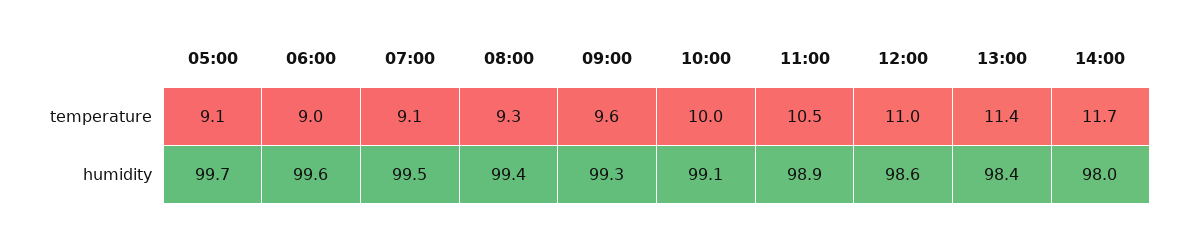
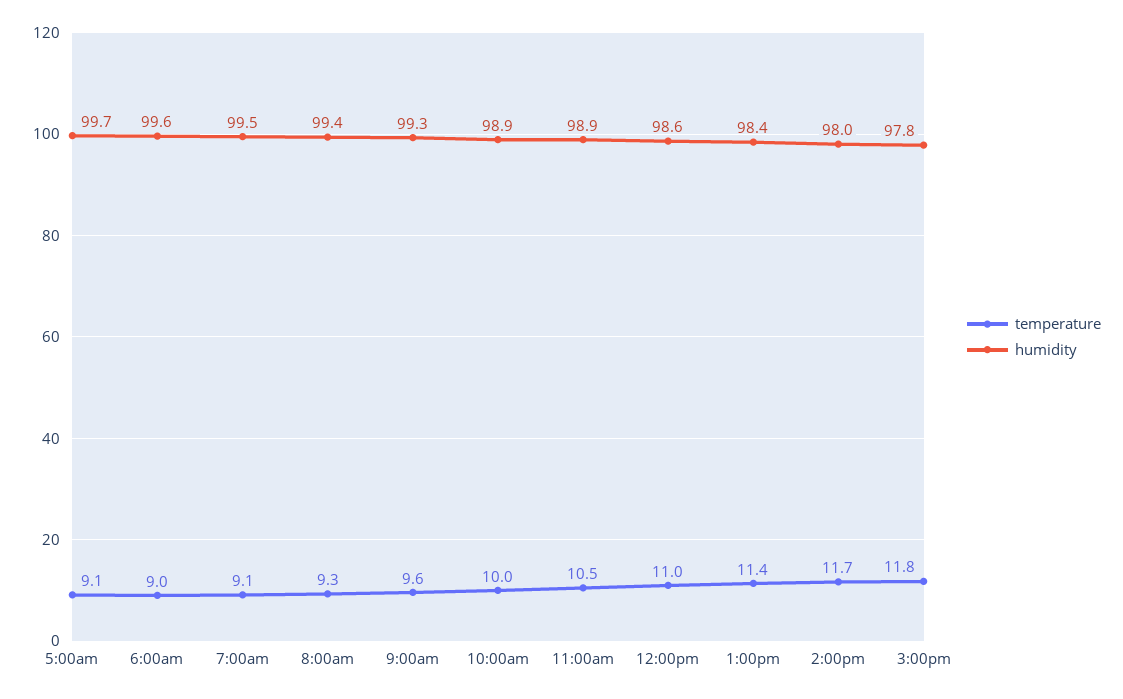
humidity, 10:00: 99.1 -> 98.9
temperature, 3:00pm: none -> 11.8
humidity, 3:00pm: none -> 97.8

